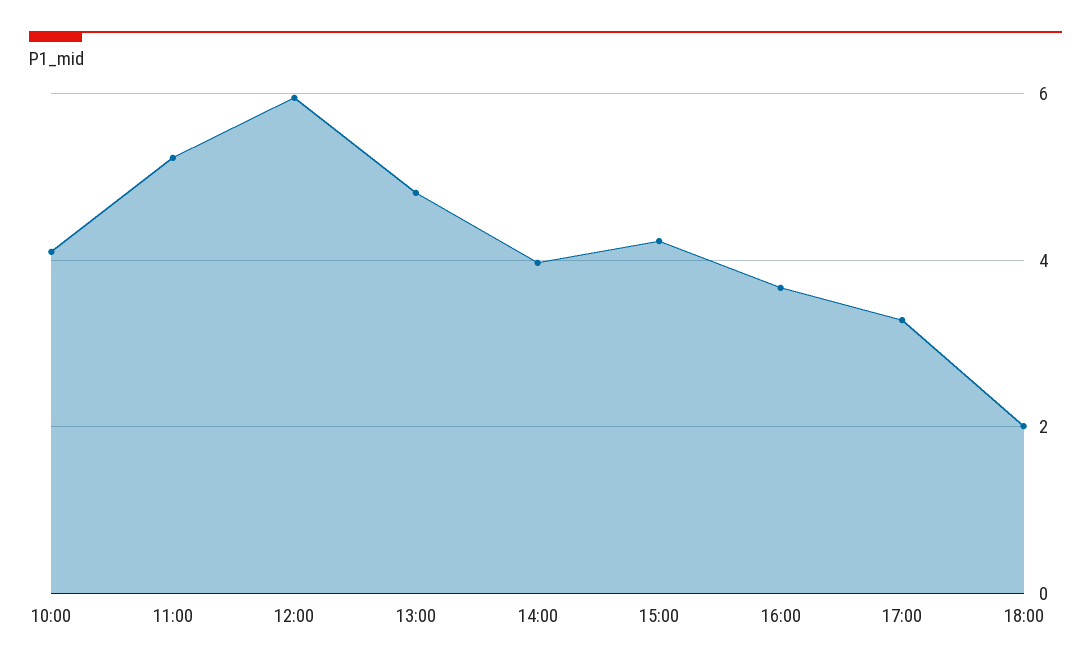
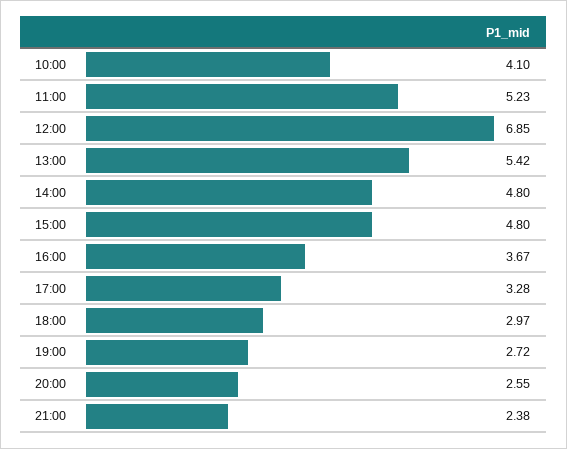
12:00: 6 -> 6.85
13:00: 4.8 -> 5.42
14:00: 4 -> 4.8
15:00: 4.2 -> 4.8
18:00: 2 -> 2.97
19:00: none -> 2.72
20:00: none -> 2.55
21:00: none -> 2.38

